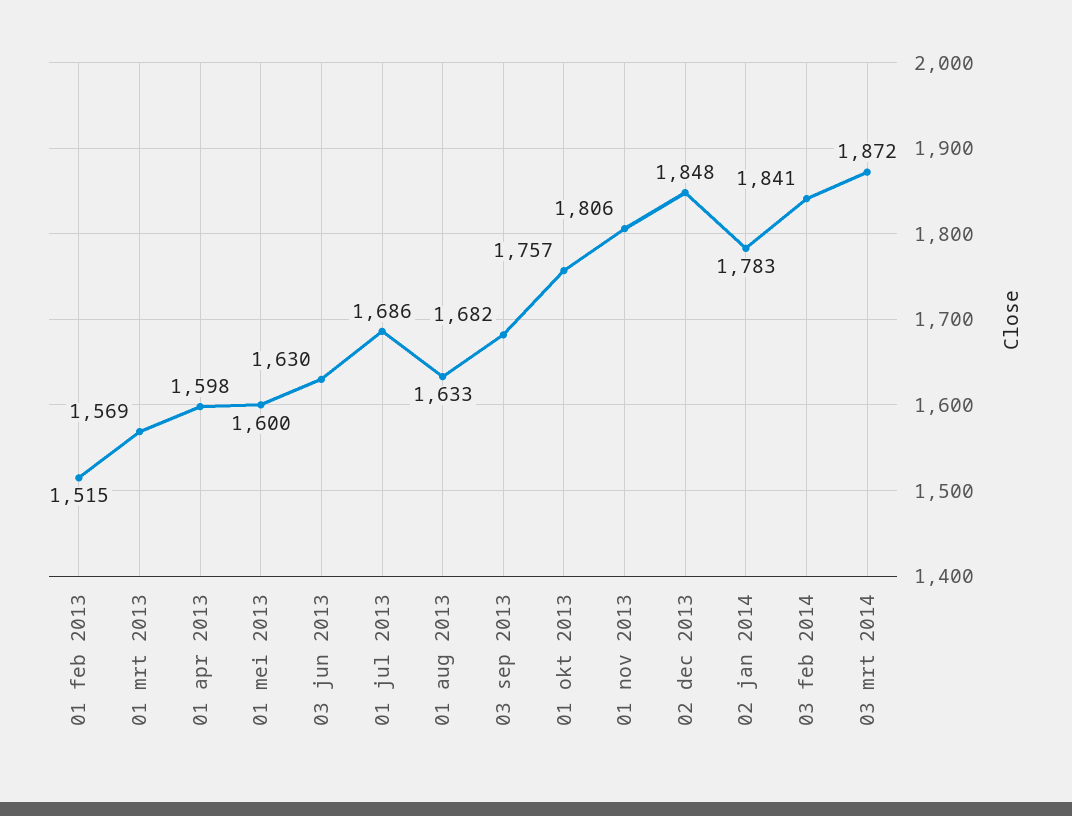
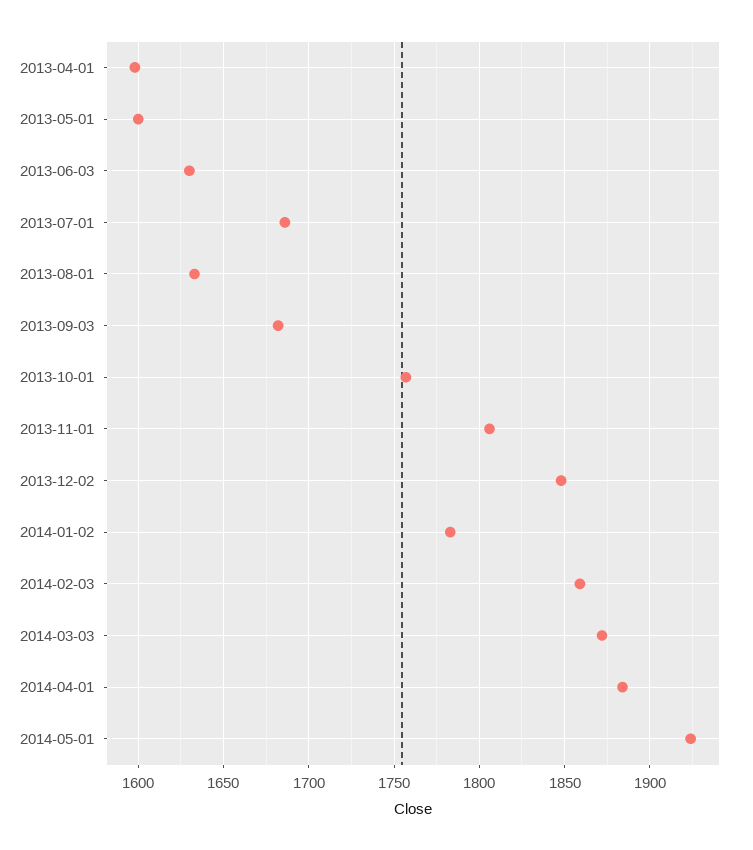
01 feb 2013: 1515 -> none
01 mrt 2013: 1569 -> none
03 feb 2014: 1841 -> 1860
2014-04-01: none -> 1885
2014-05-01: none -> 1925

